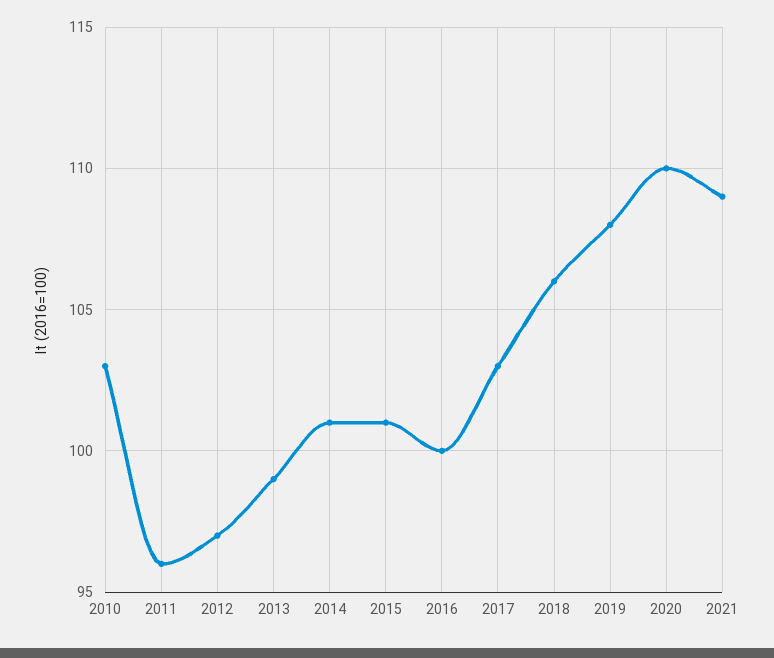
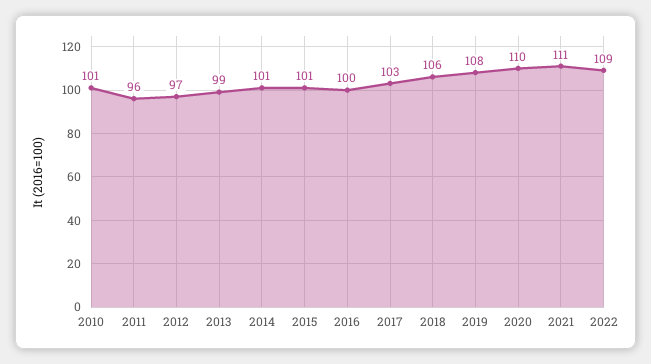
2010: 103 -> 101
2021: 109 -> 111
2022: none -> 109

